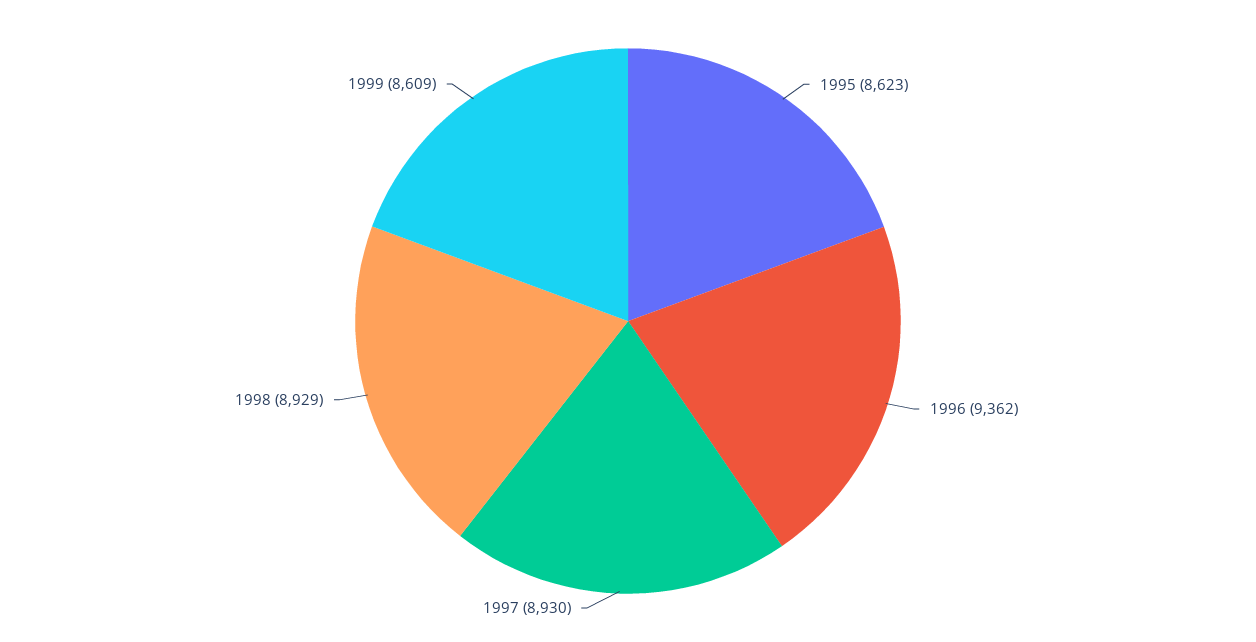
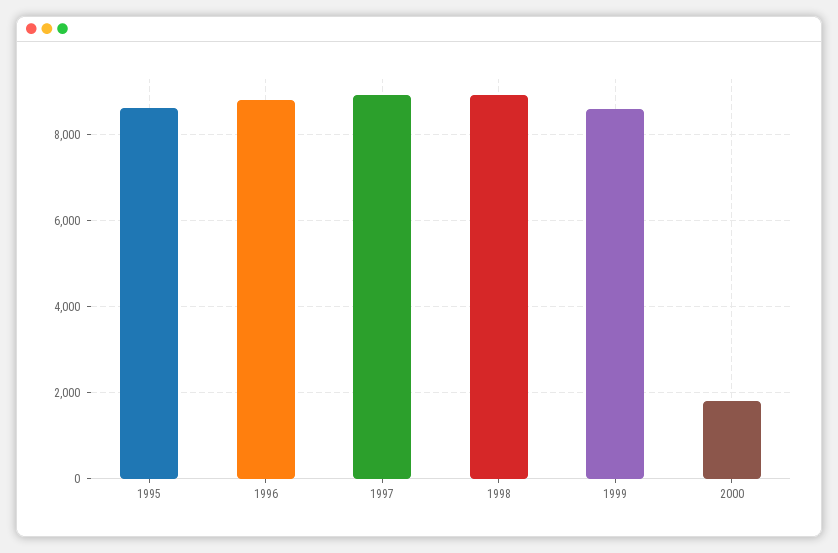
1996: 9362 -> 8800
2000: none -> 1800

